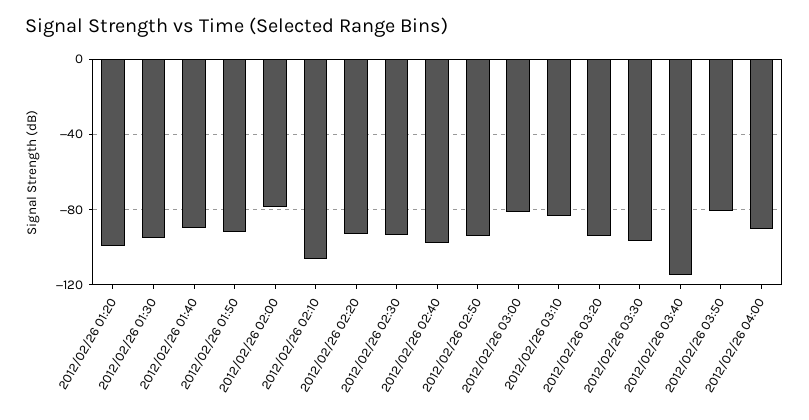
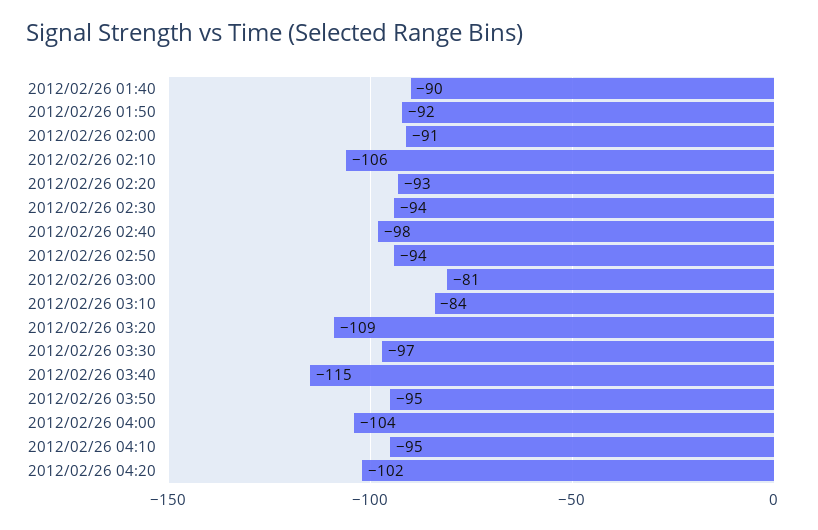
2012/02/26 01:20: -100 -> none
2012/02/26 01:30: -95 -> none
2012/02/26 02:00: -80 -> -91
2012/02/26 03:20: -95 -> -109
2012/02/26 03:50: -80 -> -95
2012/02/26 04:00: -90 -> -104
2012/02/26 04:10: none -> -95
2012/02/26 04:20: none -> -102

